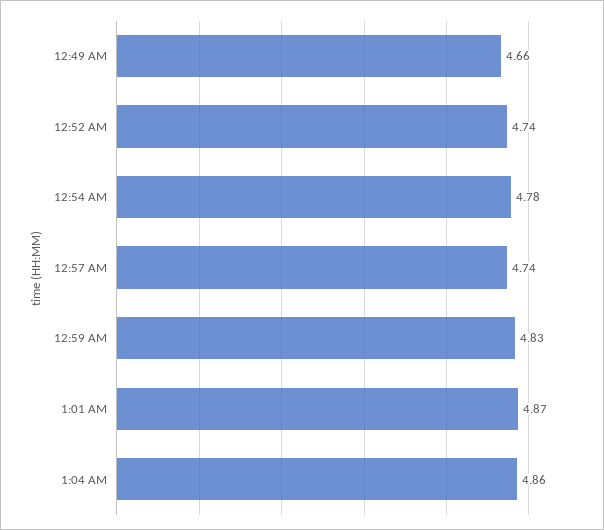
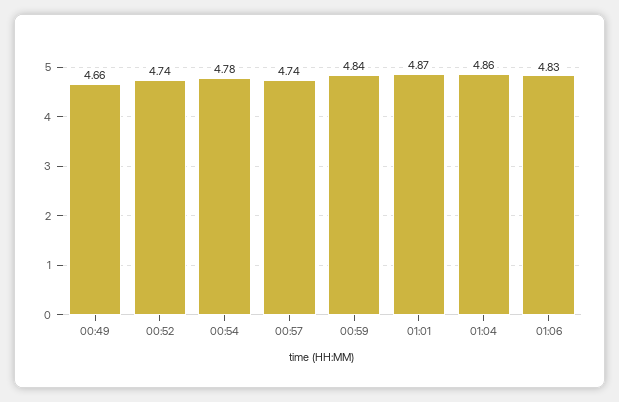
12:59 AM: 4.83 -> 4.84
01:06: none -> 4.83

